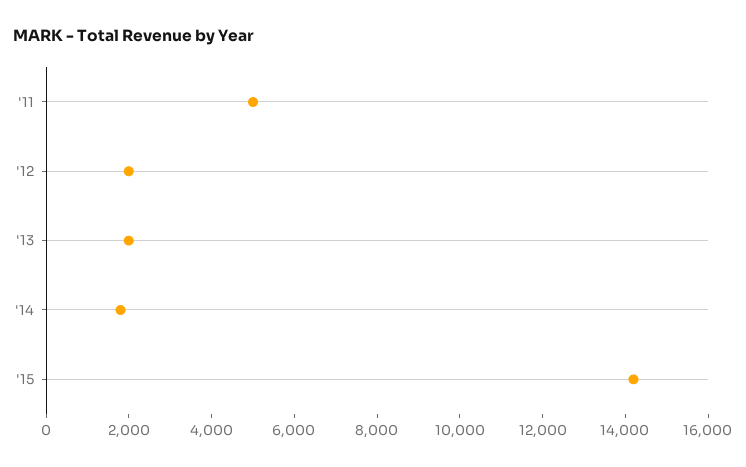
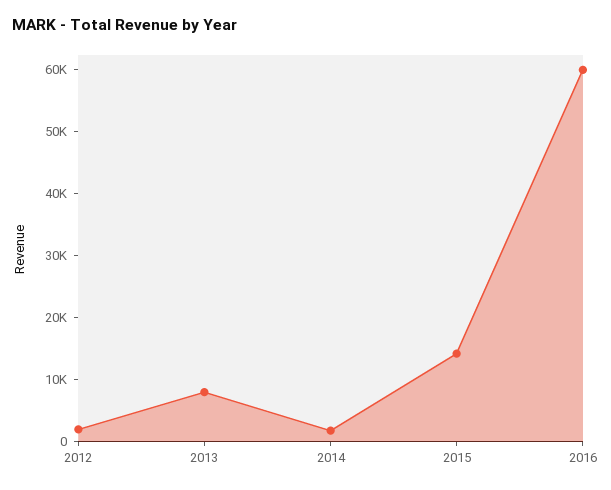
'11: 5000 -> none
'13: 2000 -> 8000
2016: none -> 60000

